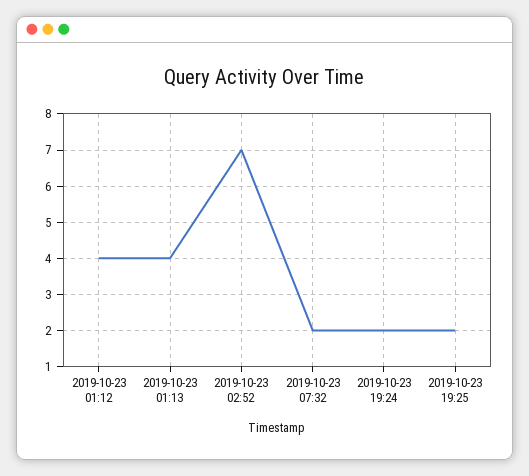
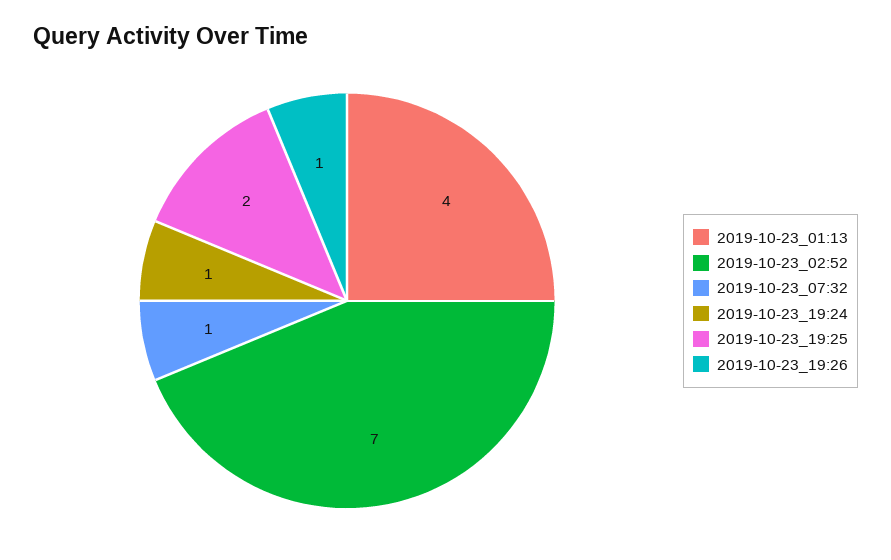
2019-10-23 01:12: 4 -> none
2019-10-23 07:32: 2 -> 1
2019-10-23 19:24: 2 -> 1
2019-10-23_19:26: none -> 1

